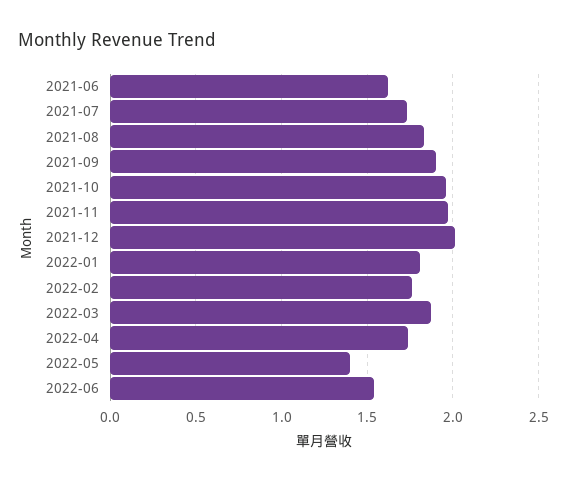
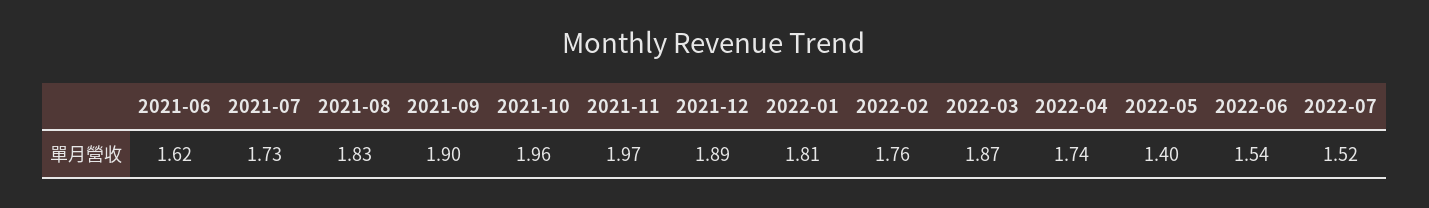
2021-12: 2 -> 1.89
2022-07: none -> 1.52

